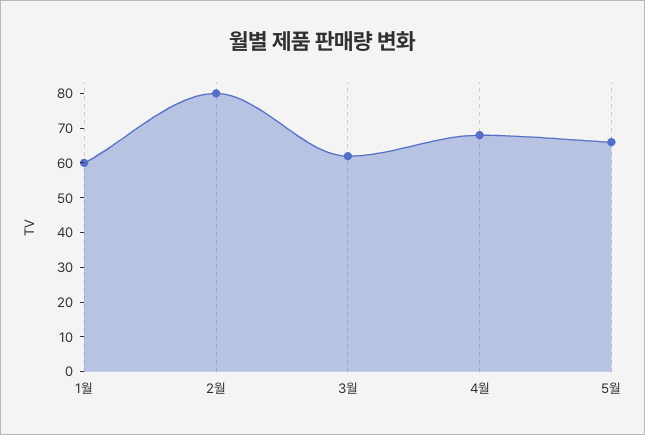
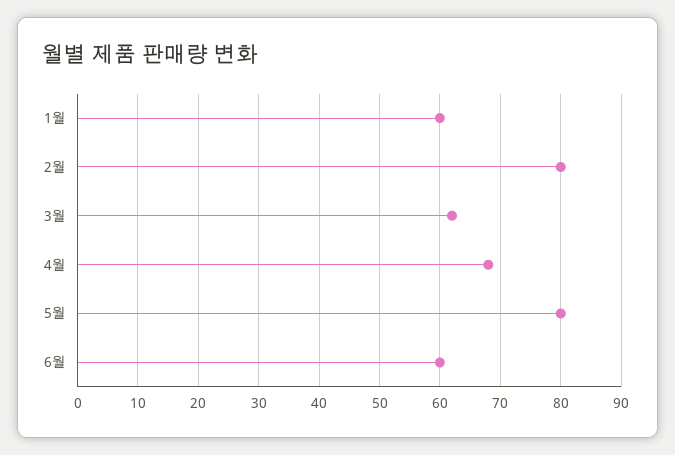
5월: 65 -> 80
6월: none -> 60

